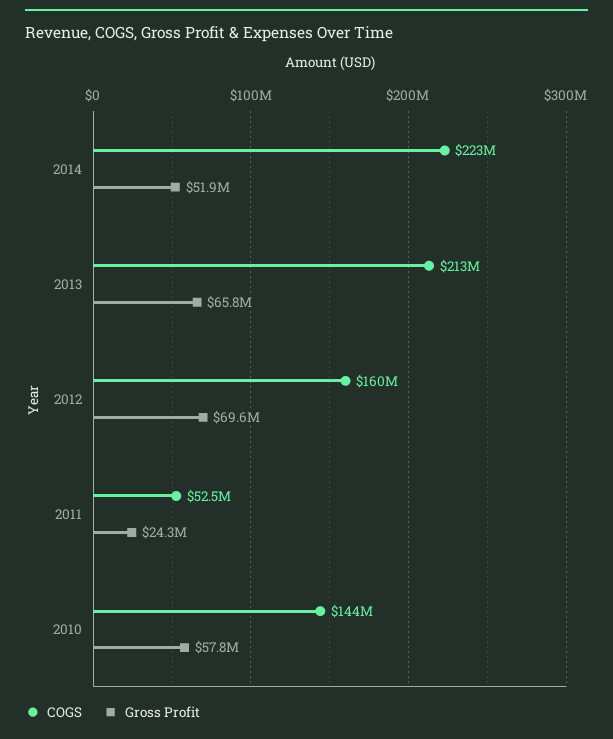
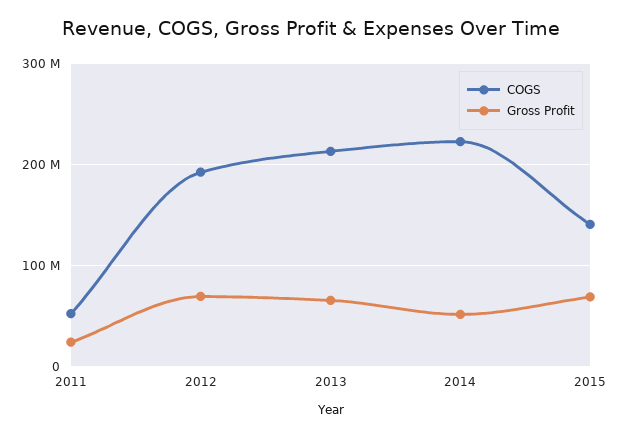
COGS, 2012: 160000000 -> 190000000
COGS, 2010: 144000000 -> none
Gross Profit, 2010: 57800000 -> none
COGS, 2015: none -> 140000000
Gross Profit, 2015: none -> 70000000

